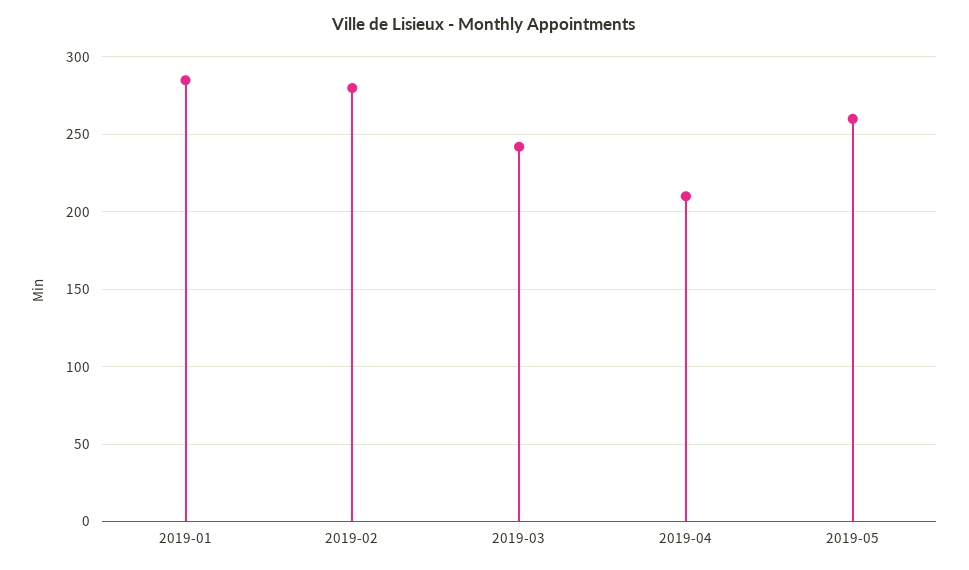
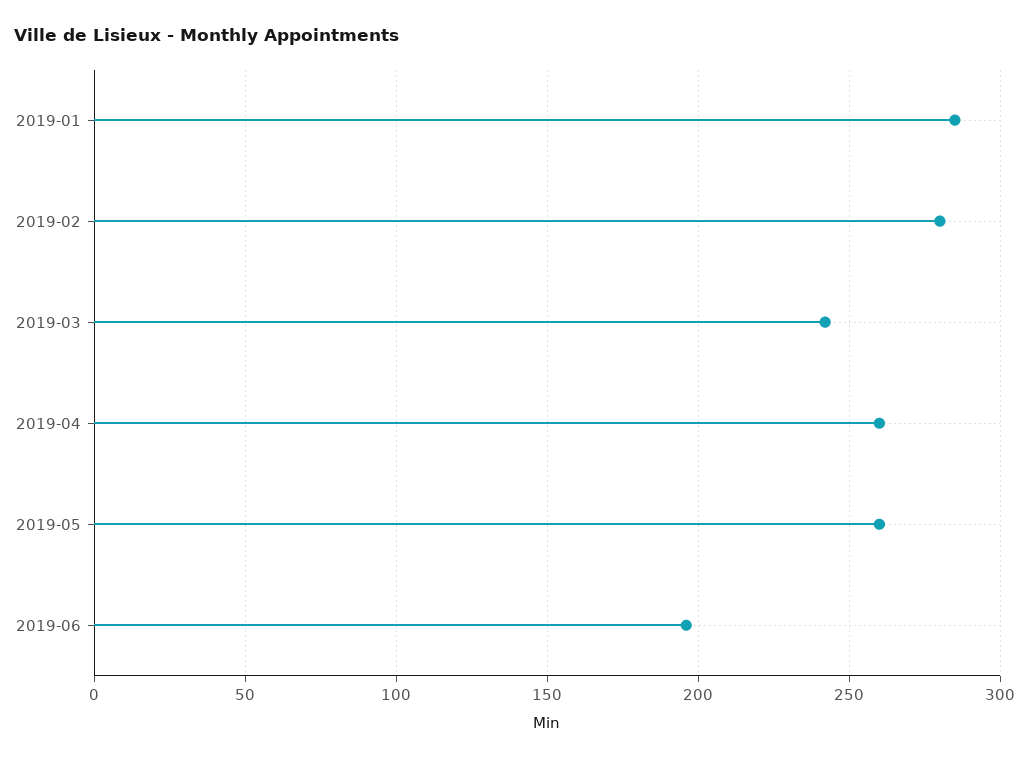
2019-04: 210 -> 260
2019-06: none -> 195

